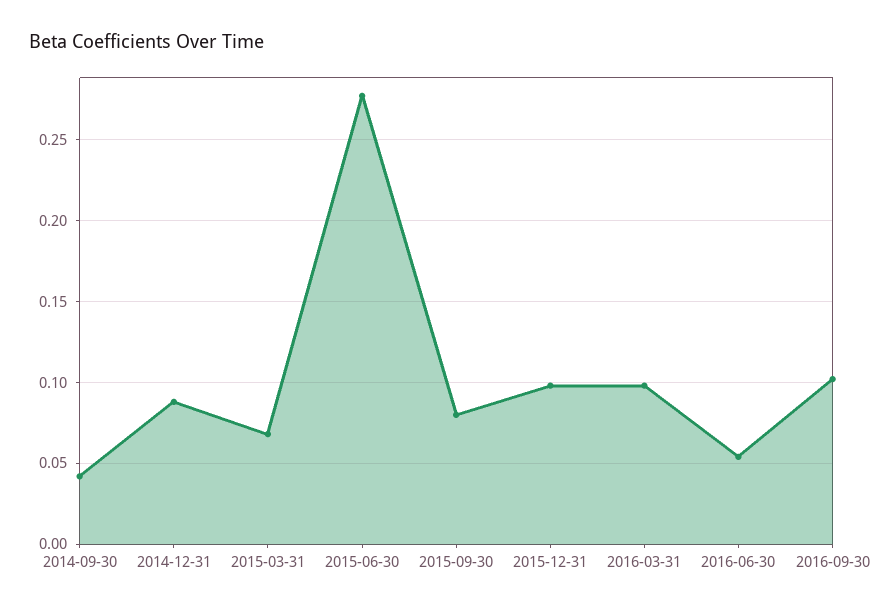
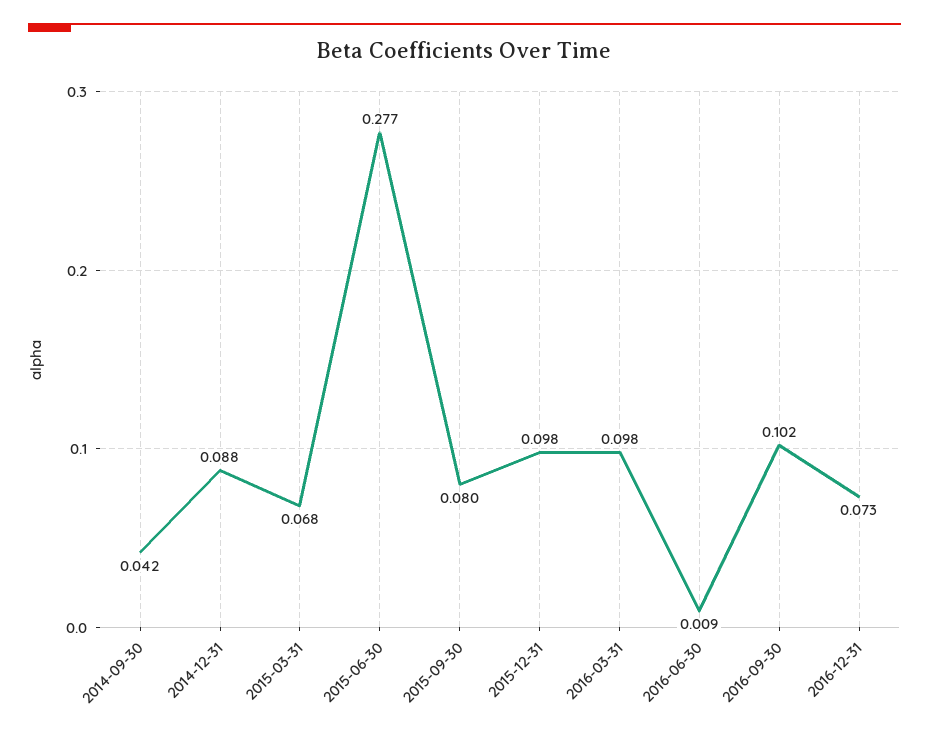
2016-06-30: 0.055 -> 0.009
2016-12-31: none -> 0.073

